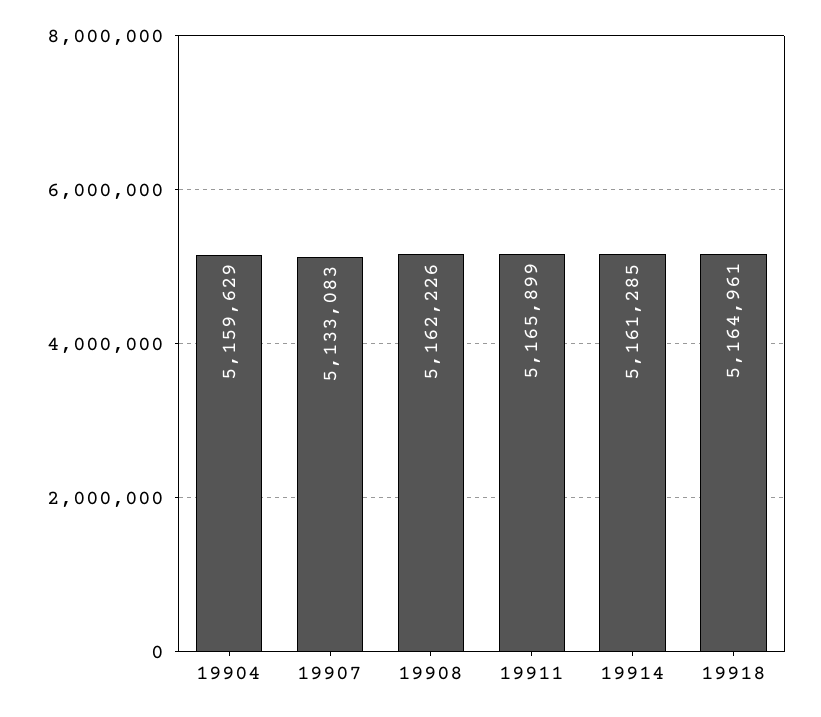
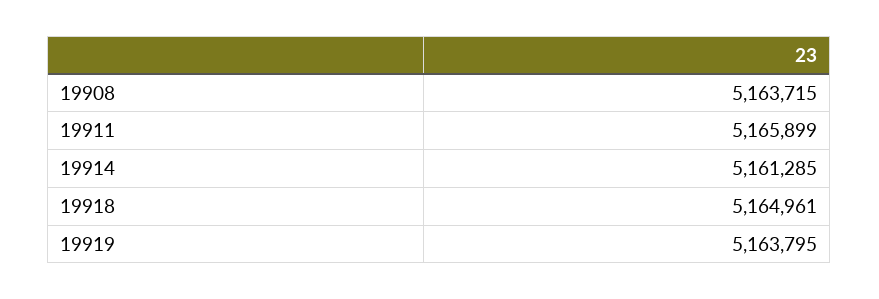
19904: 5159629 -> none
19907: 5133083 -> none
19908: 5162226 -> 5163715
19919: none -> 5163795

